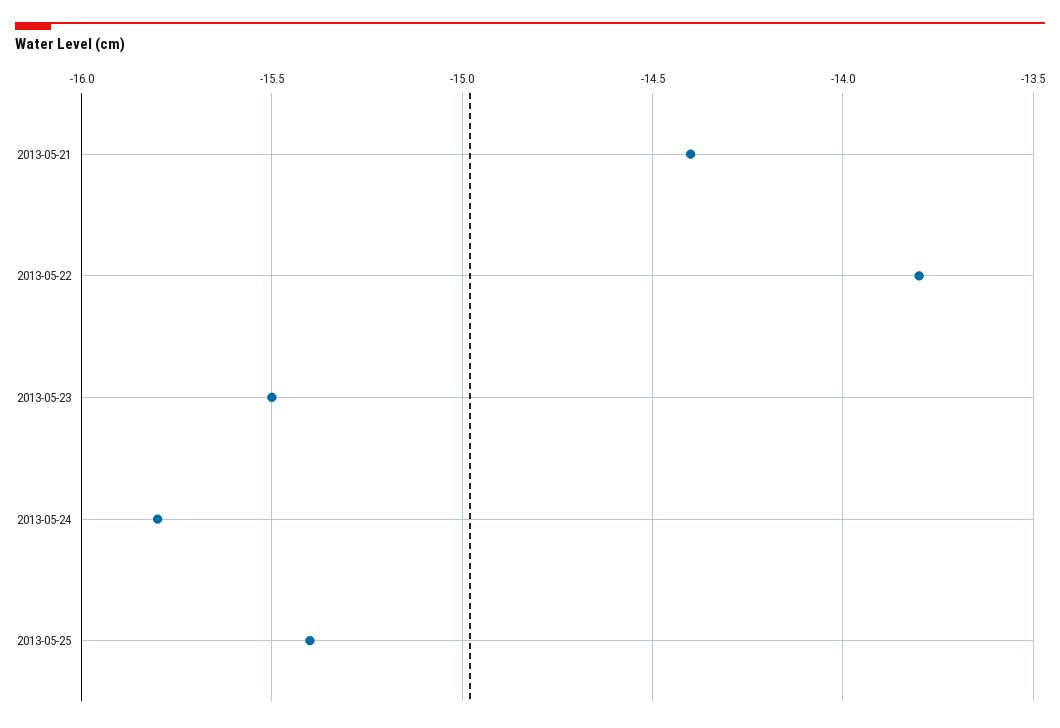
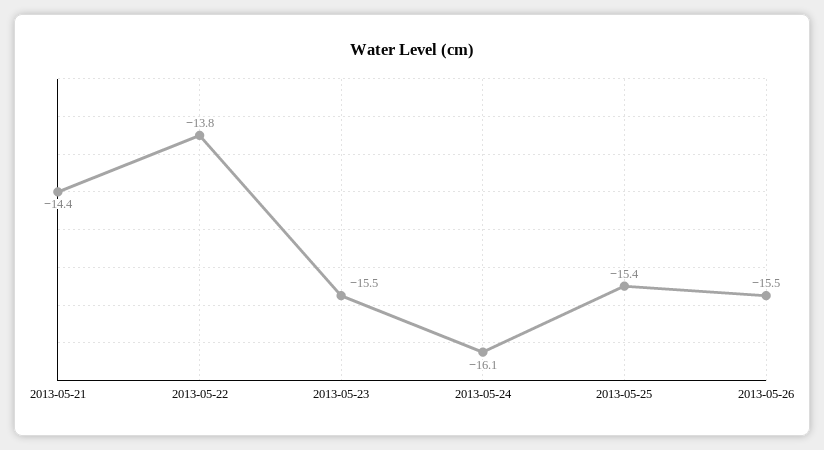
2013-05-24: -15.8 -> -16.1
2013-05-26: none -> -15.5

